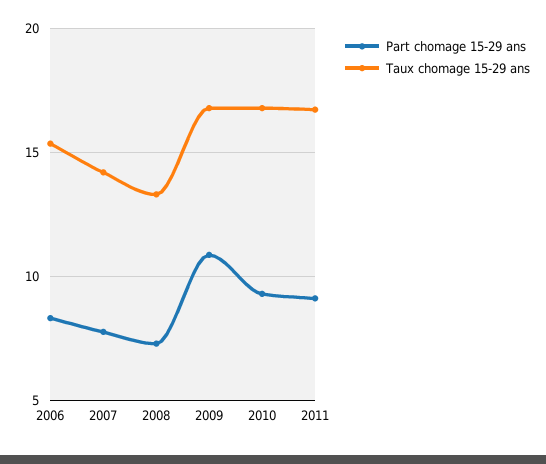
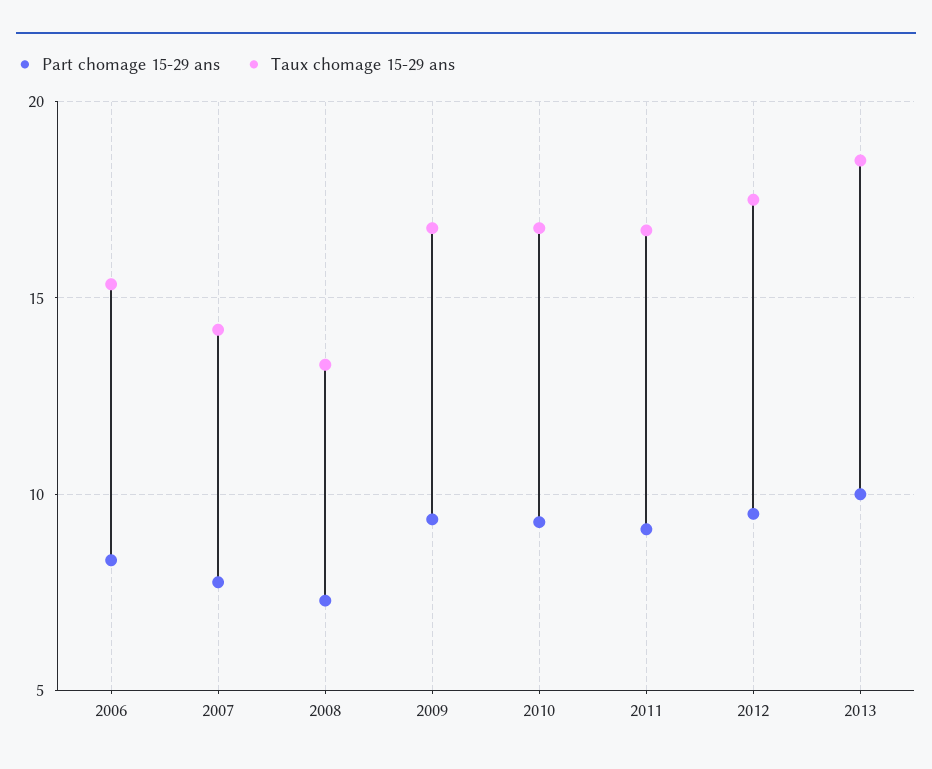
Part chomage 15-29 ans, 2009: 11 -> 9.5
Part chomage 15-29 ans, 2012: none -> 9.5
Taux chomage 15-29 ans, 2012: none -> 17.5
Part chomage 15-29 ans, 2013: none -> 10
Taux chomage 15-29 ans, 2013: none -> 18.5

